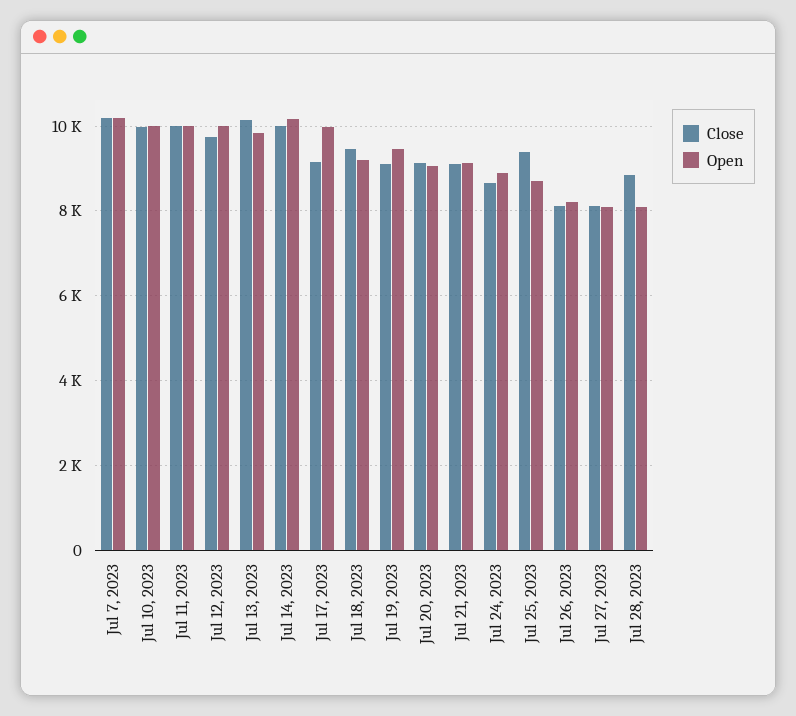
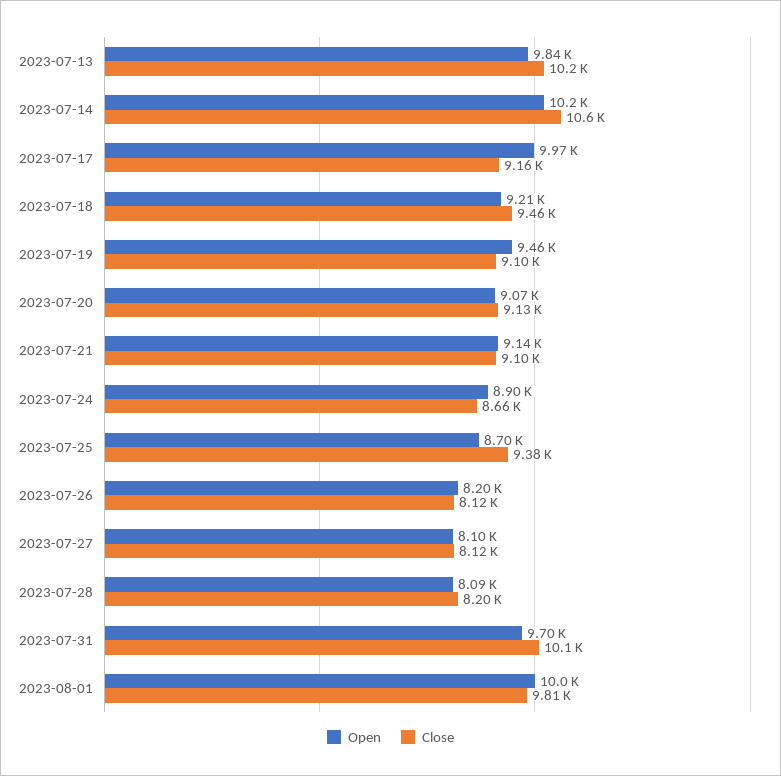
Close, Jul 7, 2023: 10200 -> none
Open, Jul 7, 2023: 10200 -> none
Close, Jul 10, 2023: 10000 -> none
Open, Jul 10, 2023: 10000 -> none
Close, Jul 11, 2023: 10000 -> none
Open, Jul 11, 2023: 10000 -> none
Close, Jul 12, 2023: 9800 -> none
Open, Jul 12, 2023: 10000 -> none
Close, Jul 14, 2023: 10000 -> 10600
Close, Jul 28, 2023: 8800 -> 8200
Open, 2023-07-31: none -> 9700
Close, 2023-07-31: none -> 10100
Open, 2023-08-01: none -> 10000
Close, 2023-08-01: none -> 9810

